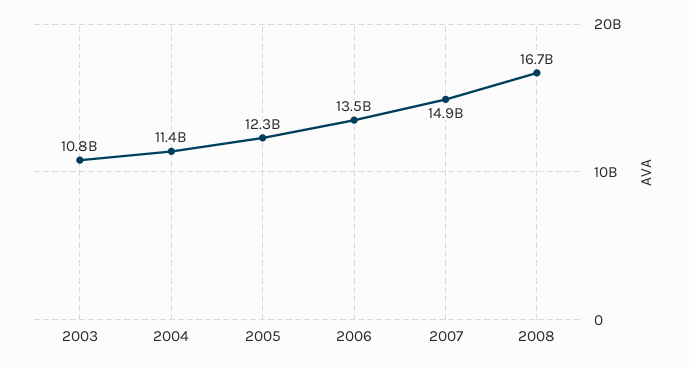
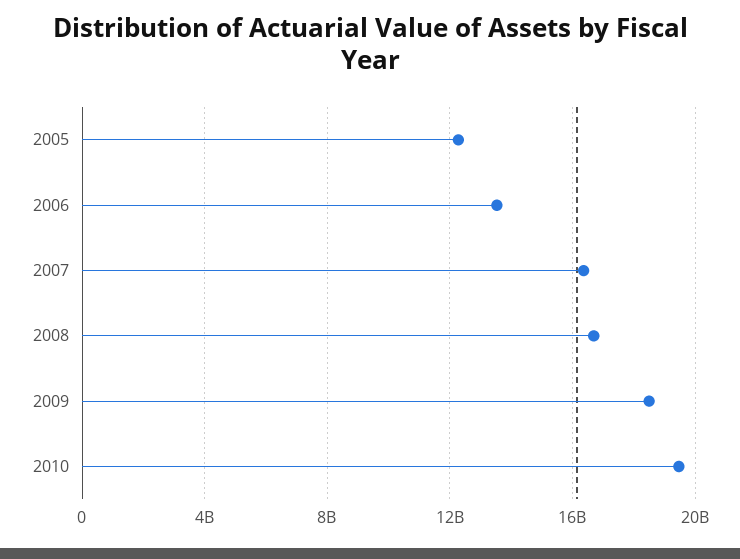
2003: 10800000000 -> none
2004: 11400000000 -> none
2007: 14900000000 -> 16500000000
2009: none -> 18500000000
2010: none -> 19500000000

